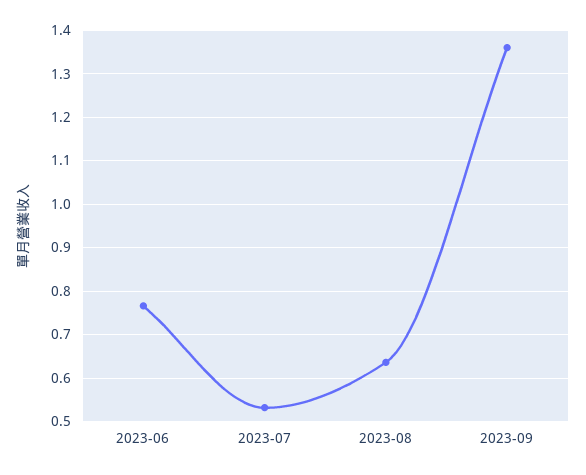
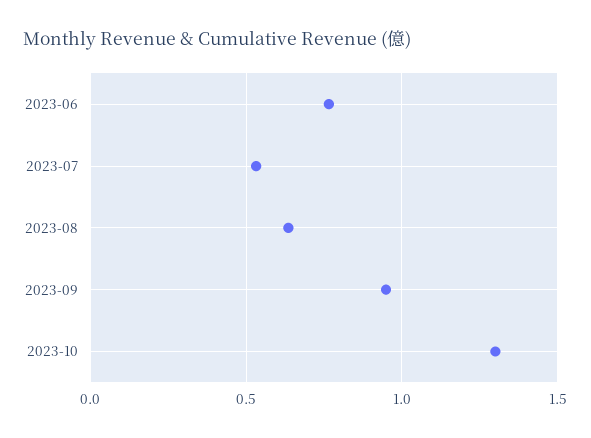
2023-09: 1.36 -> 0.95
2023-10: none -> 1.3

